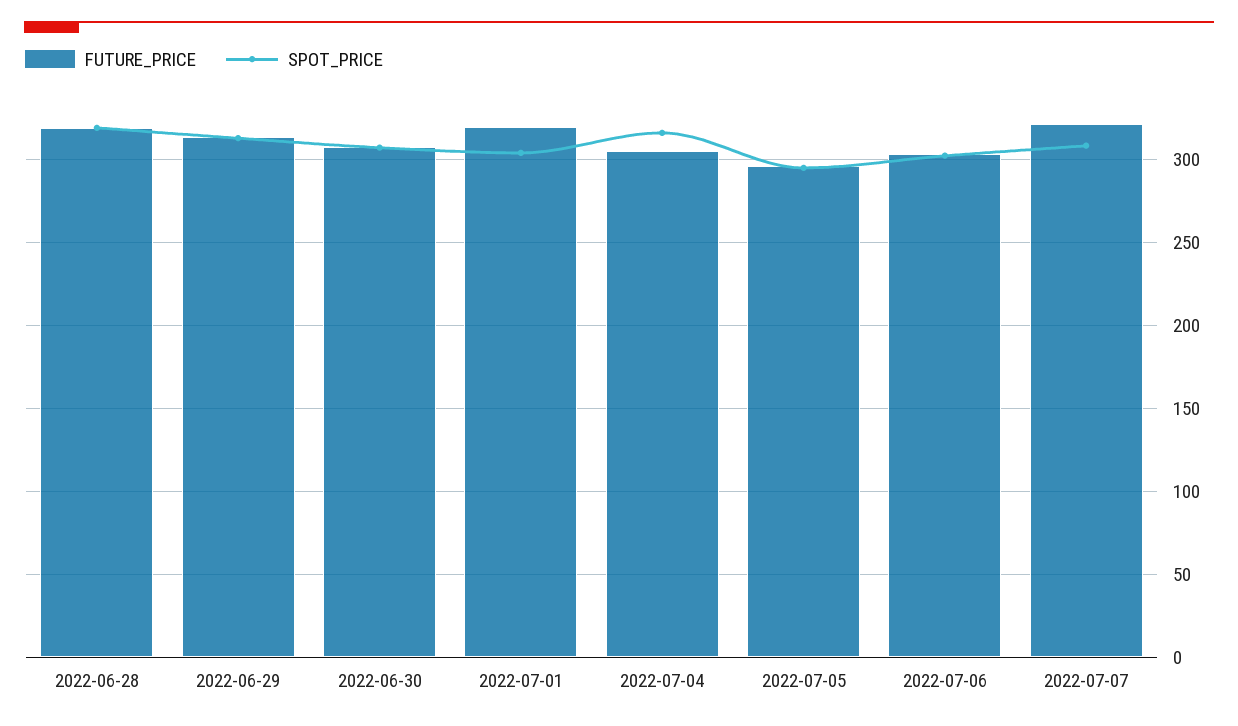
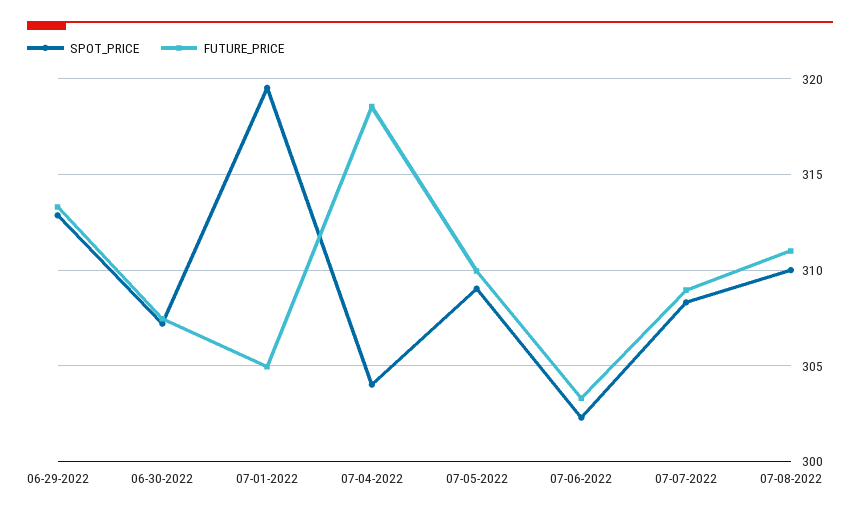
FUTURE_PRICE, 2022-06-28: 320 -> none
SPOT_PRICE, 2022-06-28: 320 -> none
FUTURE_PRICE, 2022-07-01: 320 -> 305
SPOT_PRICE, 2022-07-01: 305 -> 319.5
FUTURE_PRICE, 2022-07-04: 305 -> 318.5
SPOT_PRICE, 2022-07-04: 315 -> 304
FUTURE_PRICE, 2022-07-05: 295 -> 310
SPOT_PRICE, 2022-07-05: 295 -> 309
FUTURE_PRICE, 2022-07-07: 320 -> 309
SPOT_PRICE, 07-08-2022: none -> 310
FUTURE_PRICE, 07-08-2022: none -> 311

